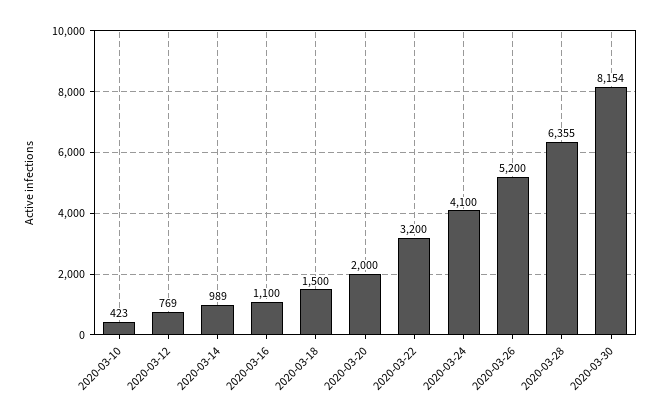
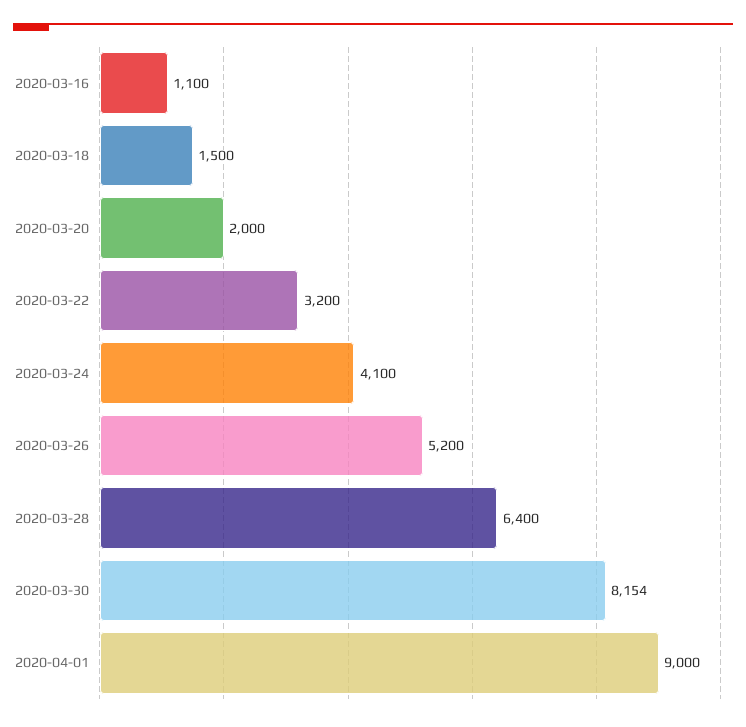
2020-03-10: 423 -> none
2020-03-12: 769 -> none
2020-03-14: 989 -> none
2020-03-28: 6355 -> 6400
2020-04-01: none -> 9000

